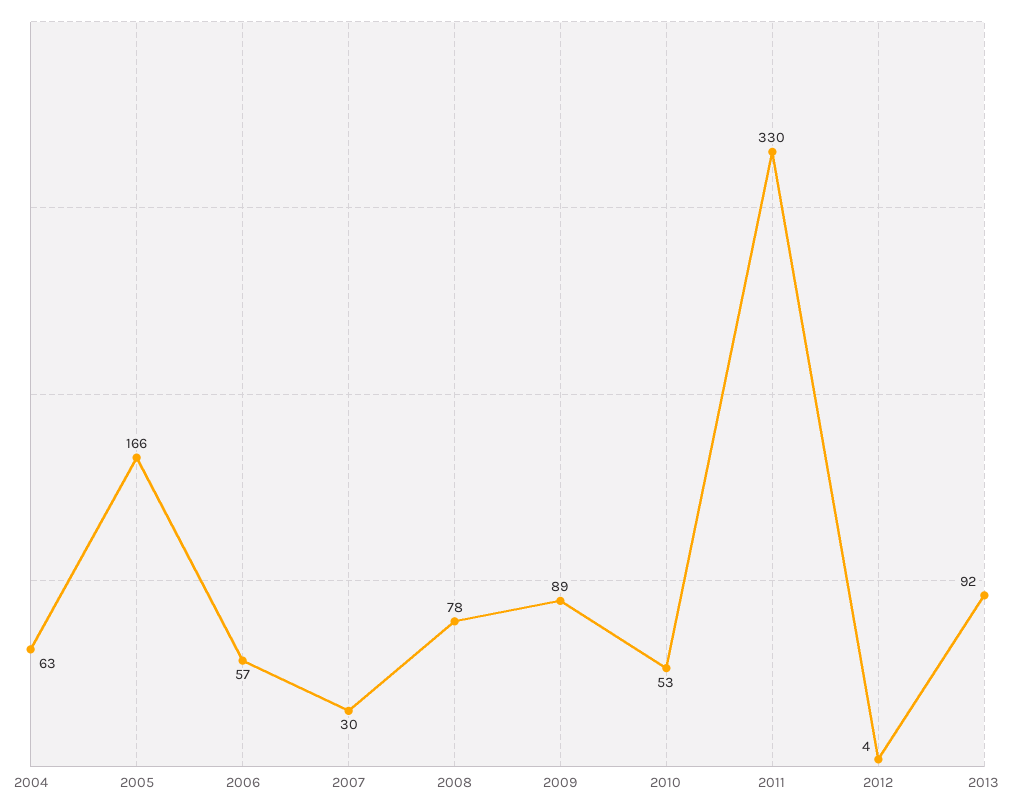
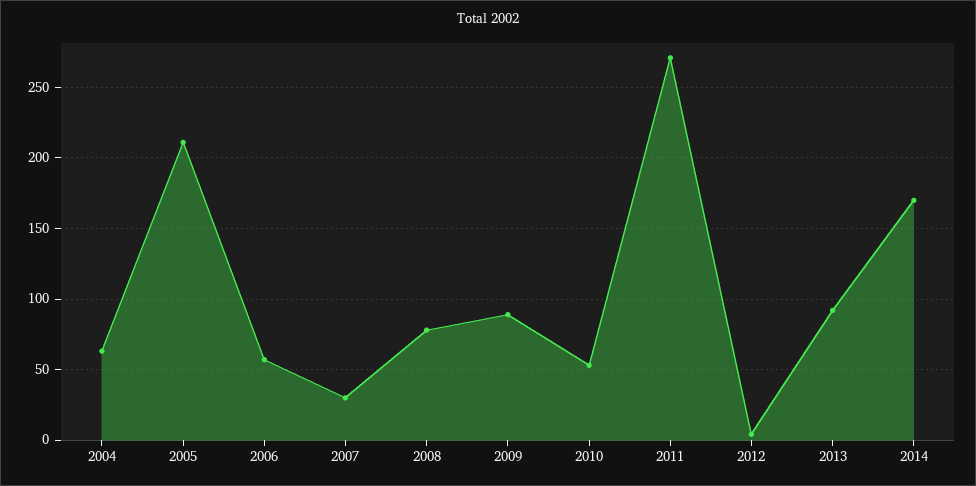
2005: 166 -> 210
2011: 330 -> 270
2014: none -> 170

